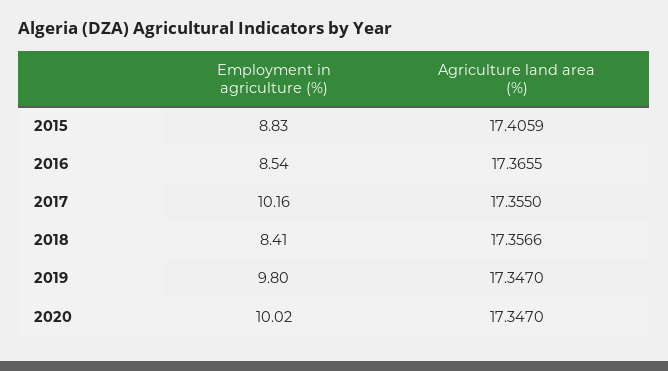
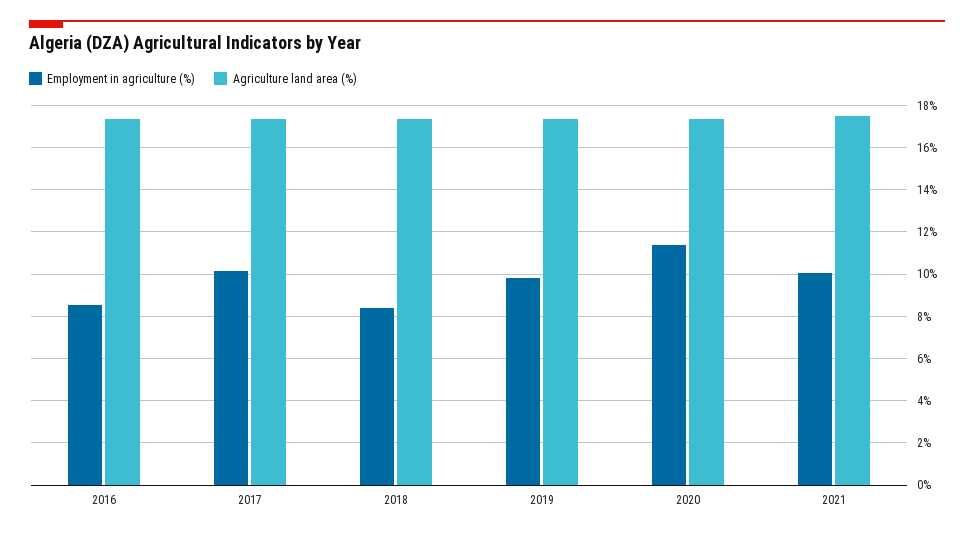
Employment in agriculture (%), 2015: 8.83 -> none
Agriculture land area (%), 2015: 17.4059 -> none
Employment in agriculture (%), 2020: 10.02 -> 11.5
Employment in agriculture (%), 2021: none -> 10
Agriculture land area (%), 2021: none -> 17.5

